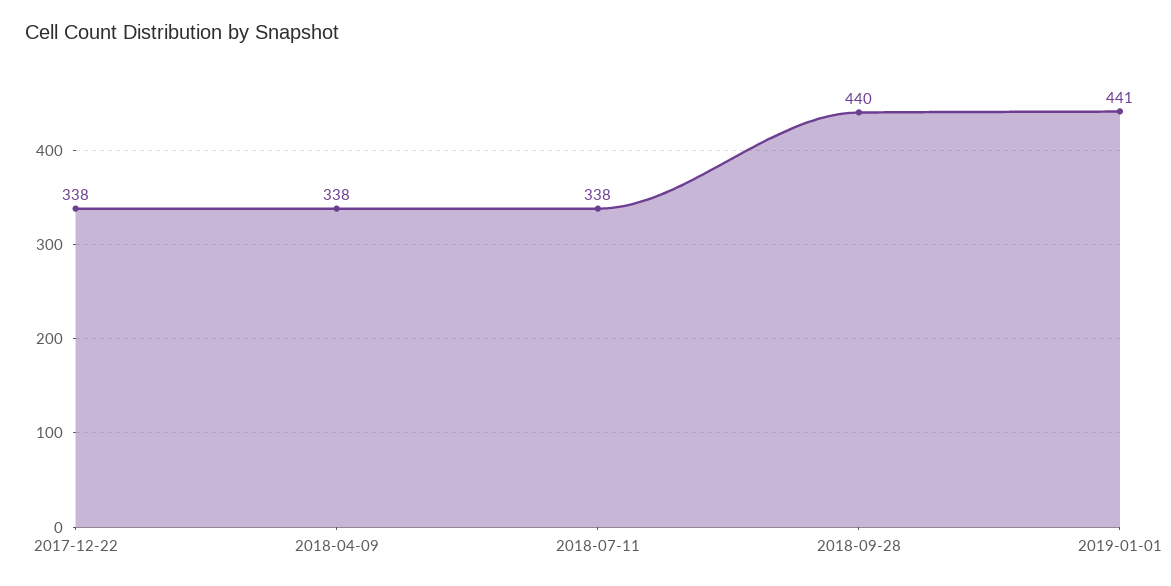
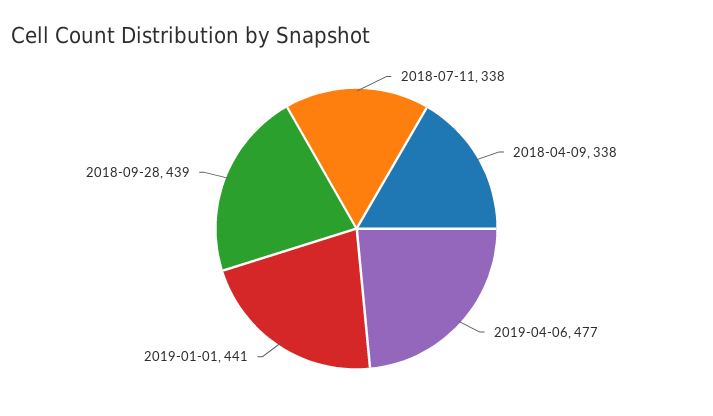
2017-12-22: 338 -> none
2018-09-28: 440 -> 439
2019-04-06: none -> 477

